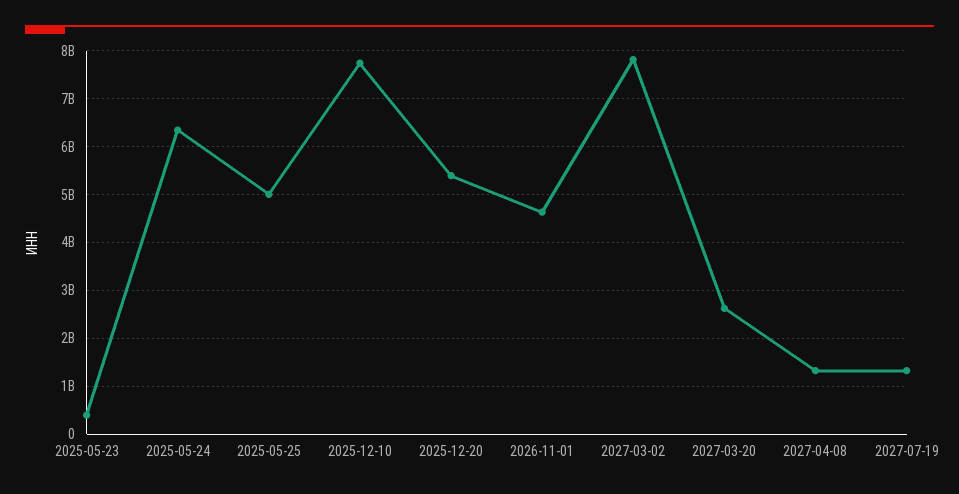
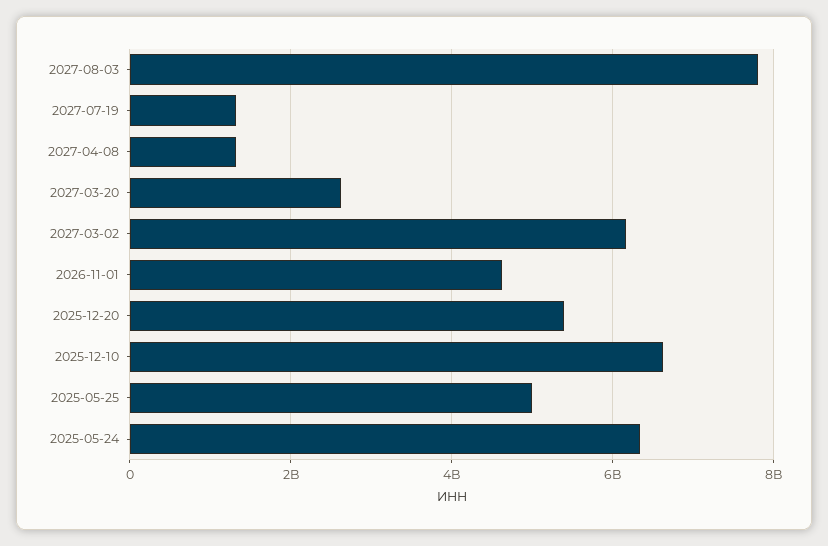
2025-05-23: 400000000 -> none
2025-12-10: 7800000000 -> 6600000000
2027-03-02: 7800000000 -> 6200000000
2027-08-03: none -> 7800000000

